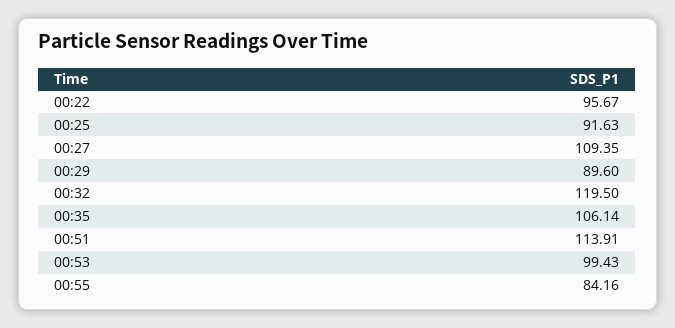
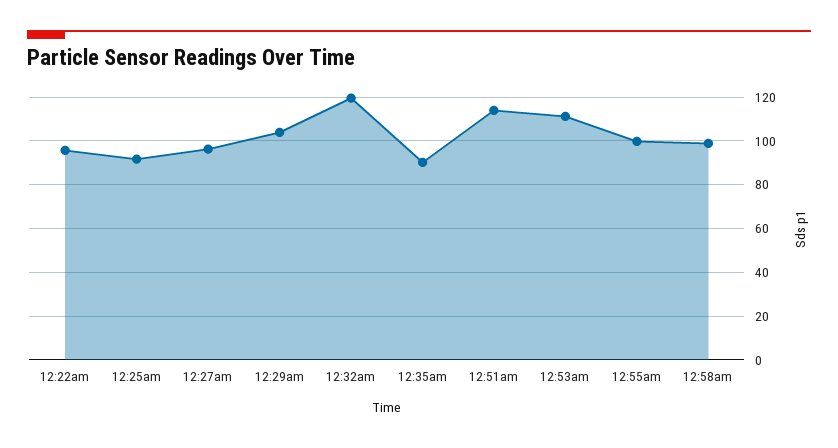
00:27: 109.35 -> 95
00:29: 89.6 -> 105
00:35: 106.14 -> 90
00:53: 99.43 -> 110
00:55: 84.16 -> 100
12:58am: none -> 100

